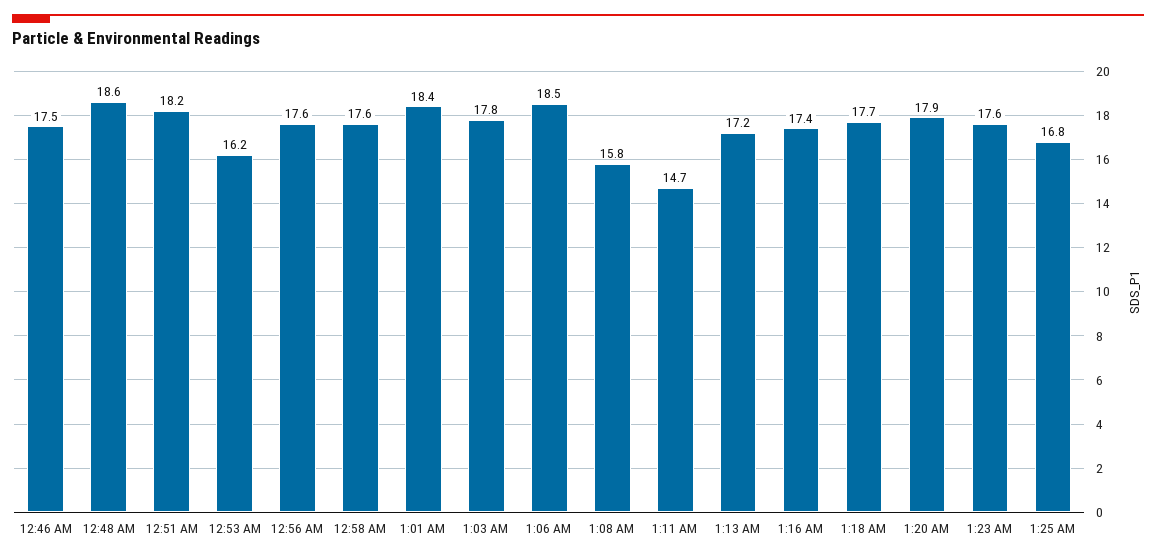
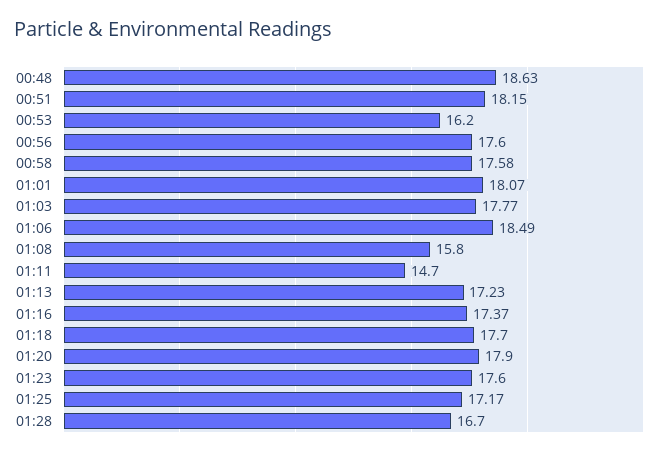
12:46 AM: 17.5 -> none
1:01 AM: 18.4 -> 18.07
1:25 AM: 16.8 -> 17.17
01:28: none -> 16.7

